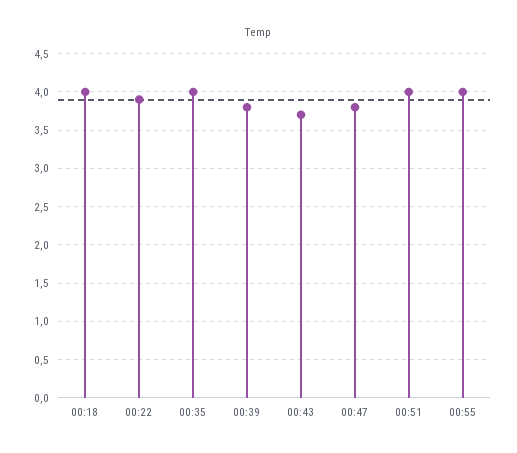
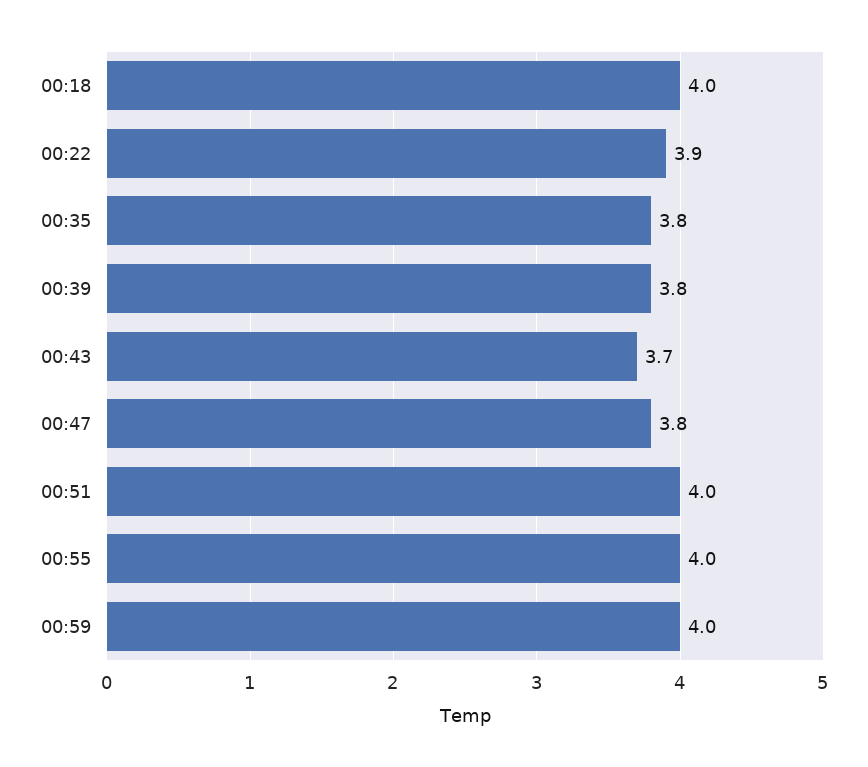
00:35: 4 -> 3.8
00:59: none -> 4

